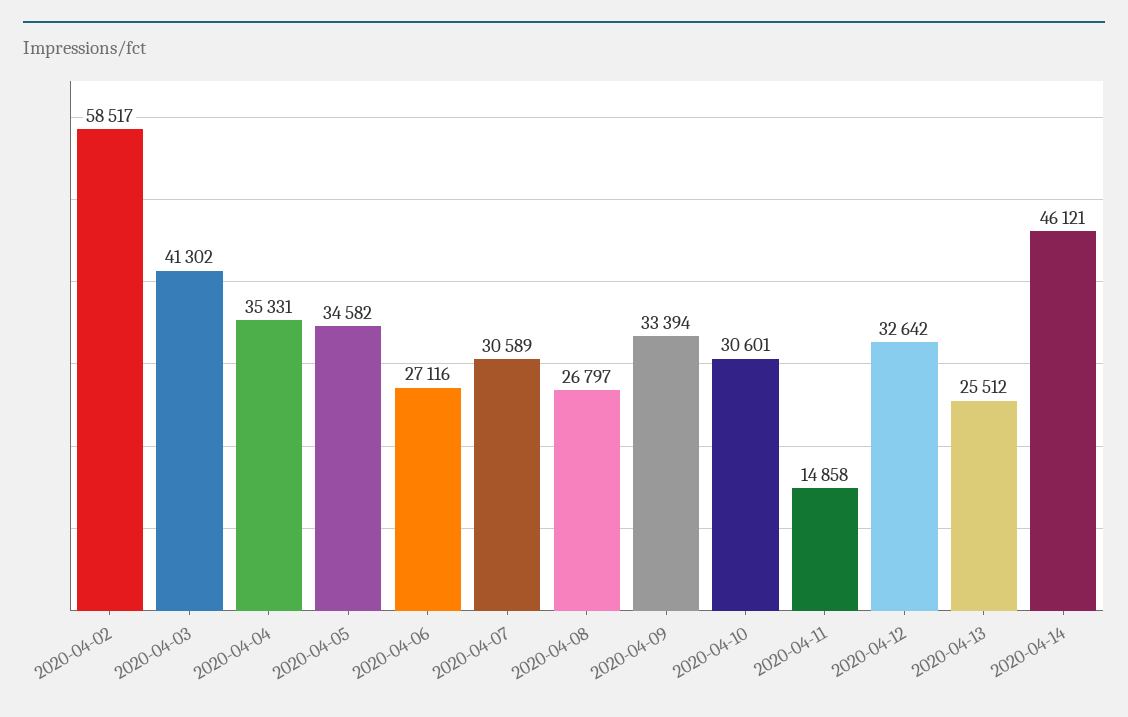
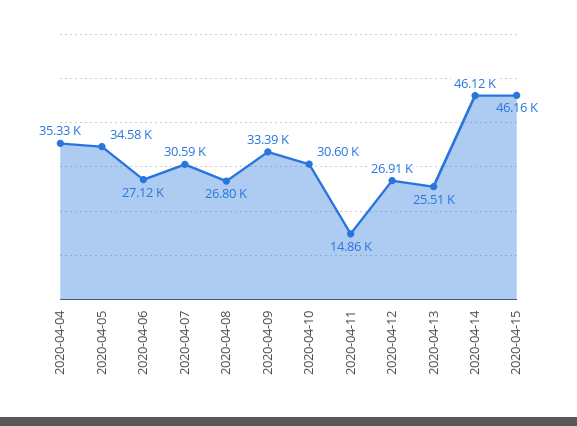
2020-04-02: 58517 -> none
2020-04-03: 41302 -> none
2020-04-12: 32642 -> 26910
2020-04-15: none -> 46160

